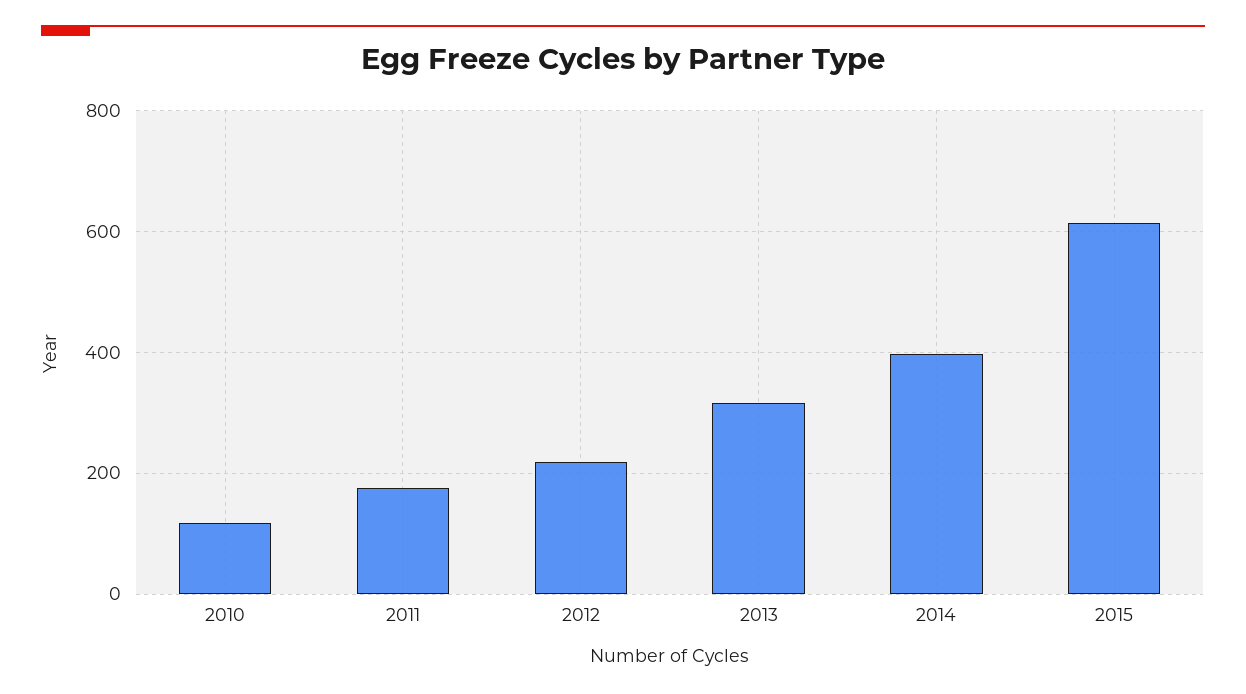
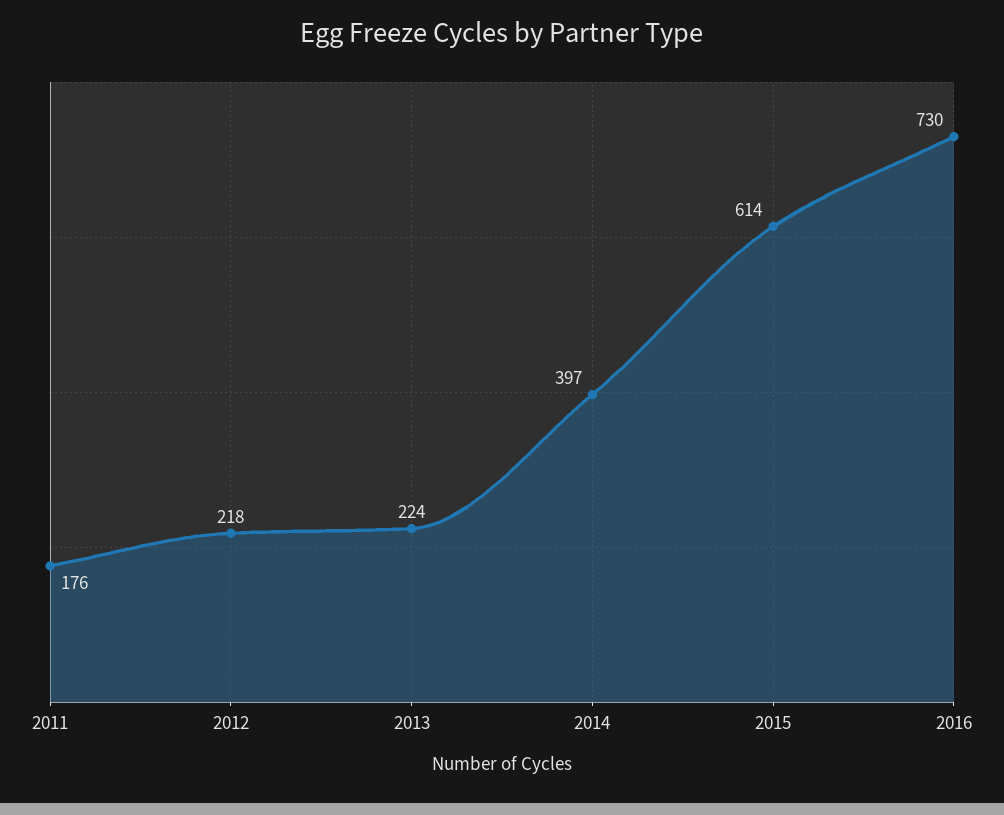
2010: 120 -> none
2013: 320 -> 224
2016: none -> 730

